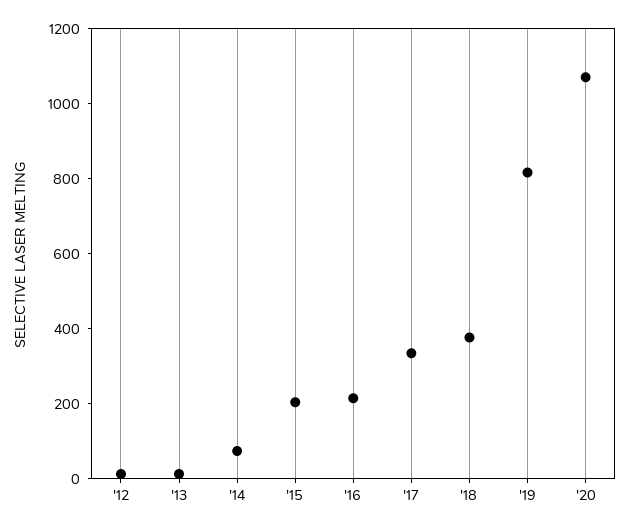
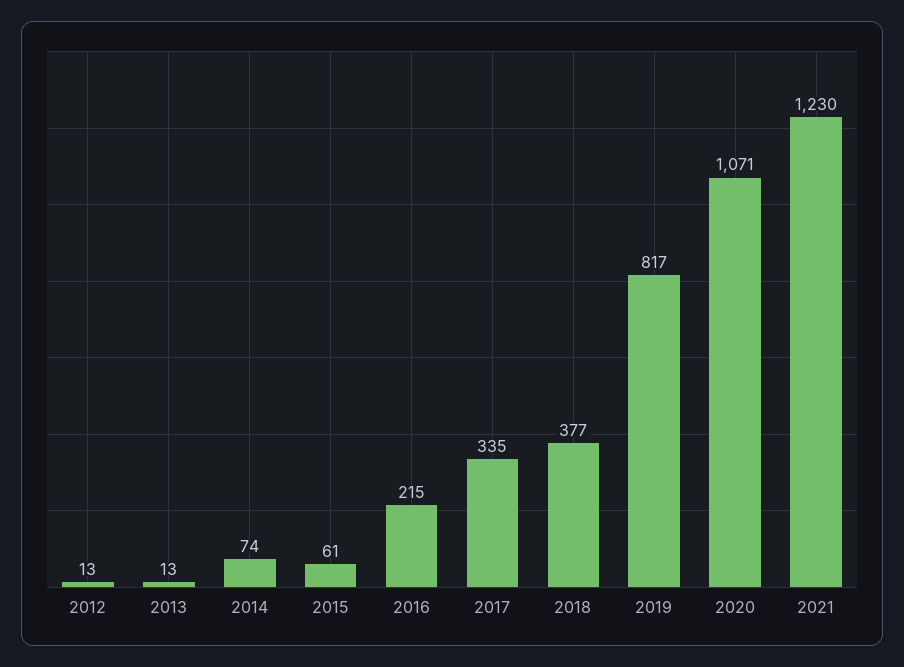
'15: 200 -> 61
2021: none -> 1230

